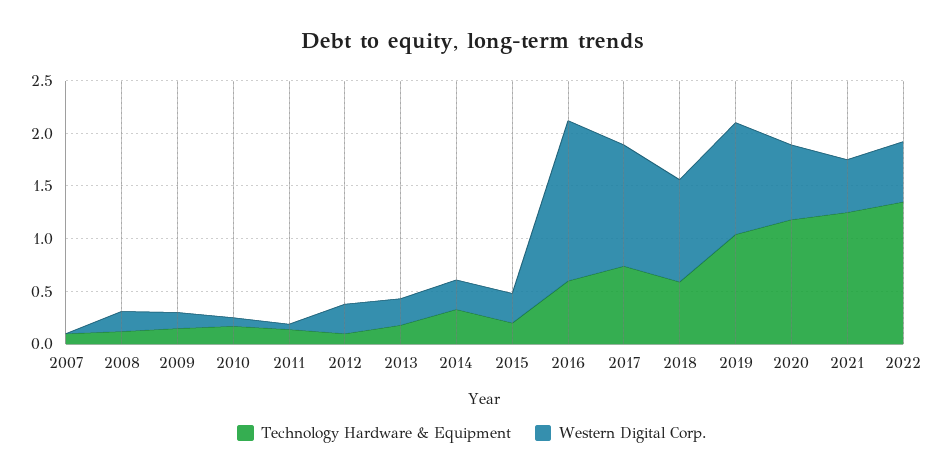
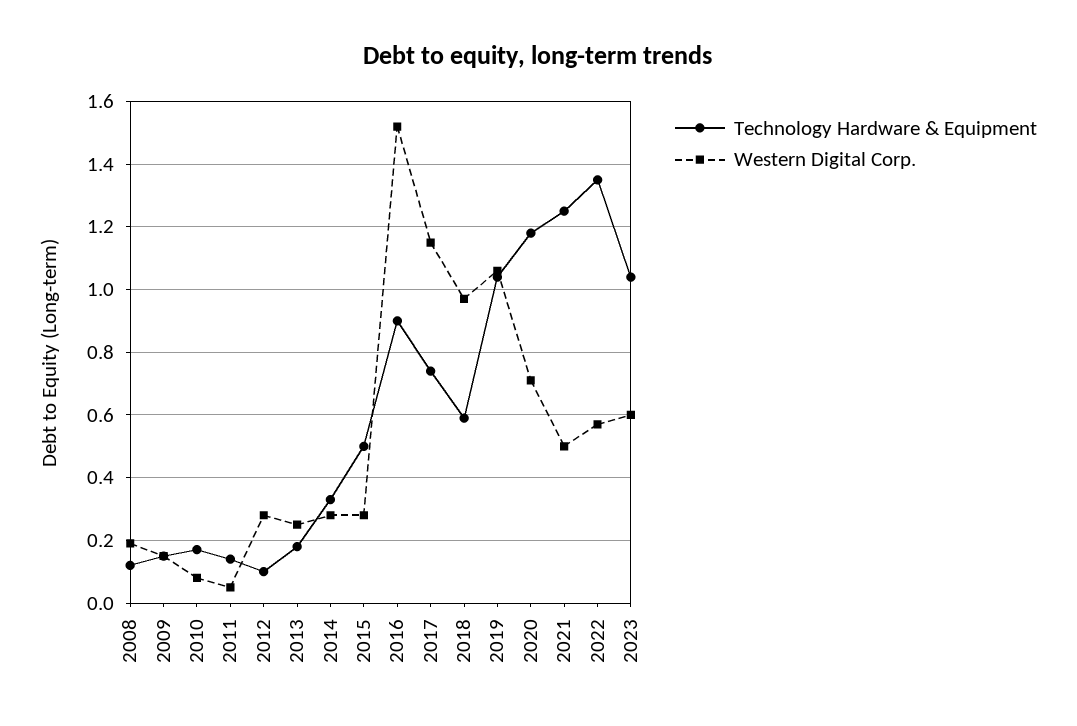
Technology Hardware & Equipment, 2007: 0.1 -> none
Western Digital Corp., 2007: 0 -> none
Technology Hardware & Equipment, 2015: 0.2 -> 0.5
Technology Hardware & Equipment, 2016: 0.6 -> 0.9
Technology Hardware & Equipment, 2023: none -> 1.05
Western Digital Corp., 2023: none -> 0.6

